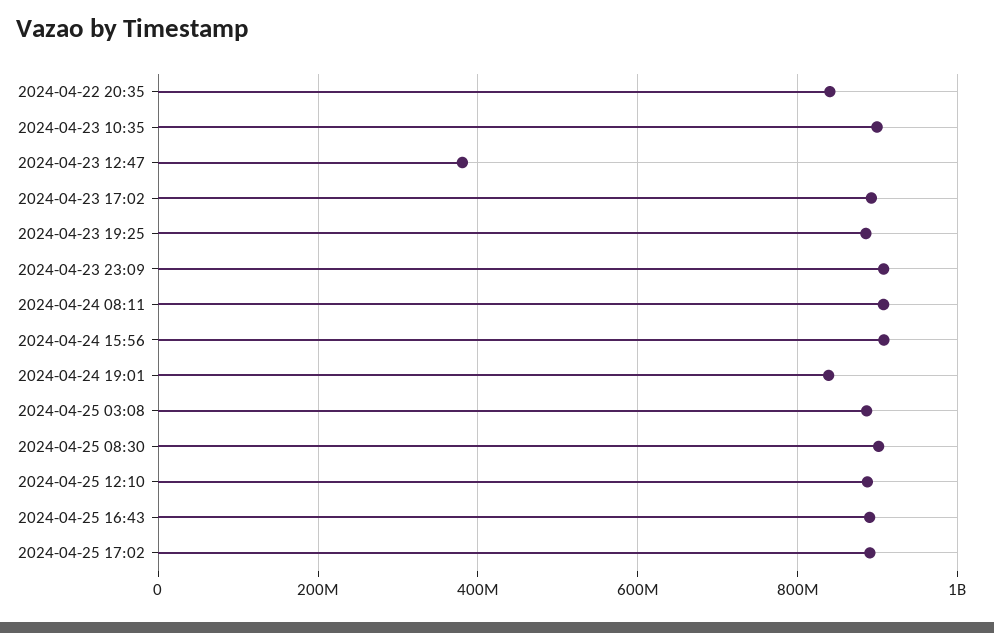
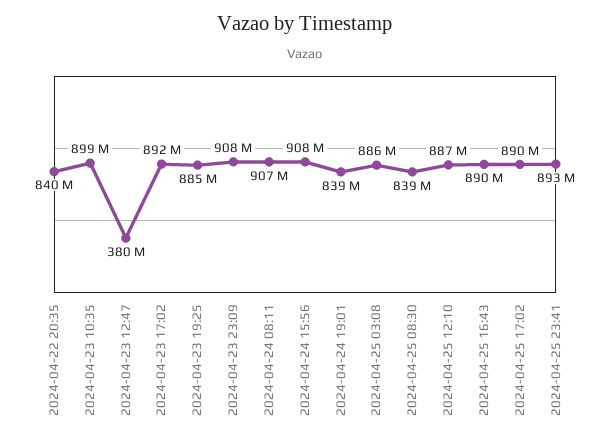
2024-04-25 08:30: 900000000 -> 839000000
2024-04-25 23:41: none -> 893000000

